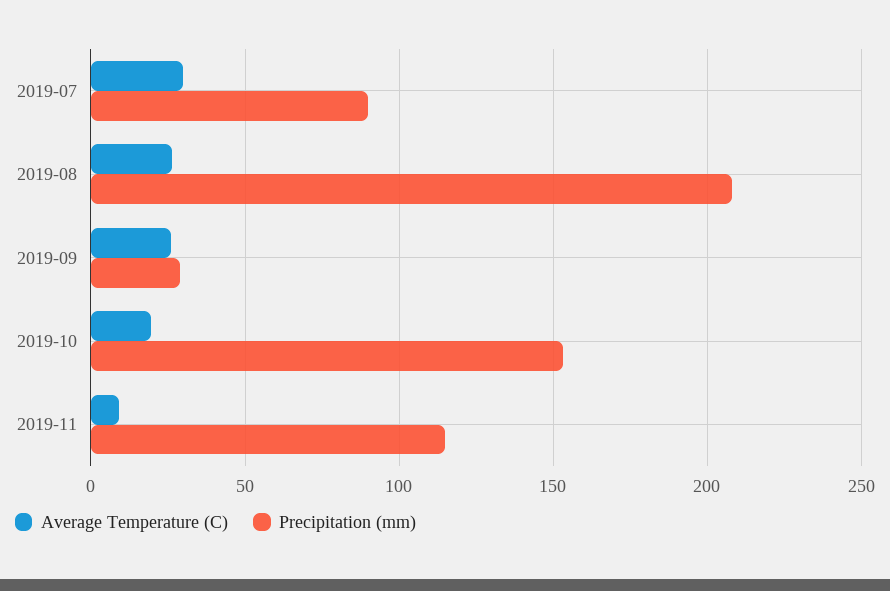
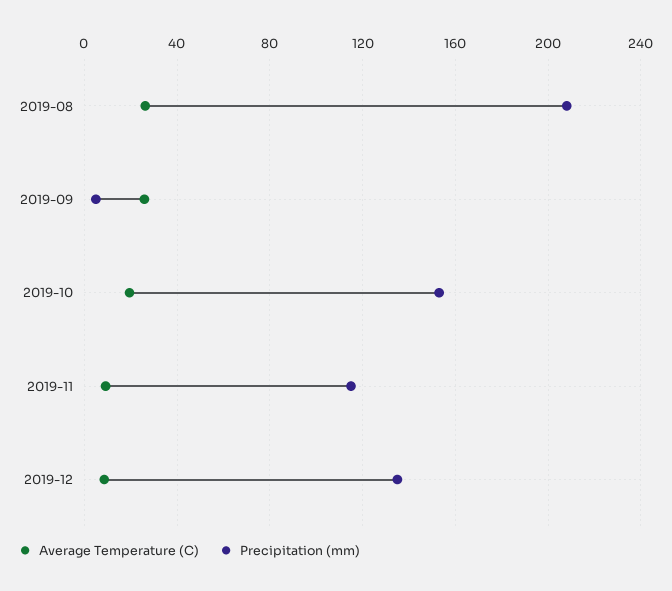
Average Temperature (C), 2019-07: 30 -> none
Precipitation (mm), 2019-07: 90 -> none
Precipitation (mm), 2019-09: 30 -> 5
Average Temperature (C), 2019-12: none -> 10
Precipitation (mm), 2019-12: none -> 135

